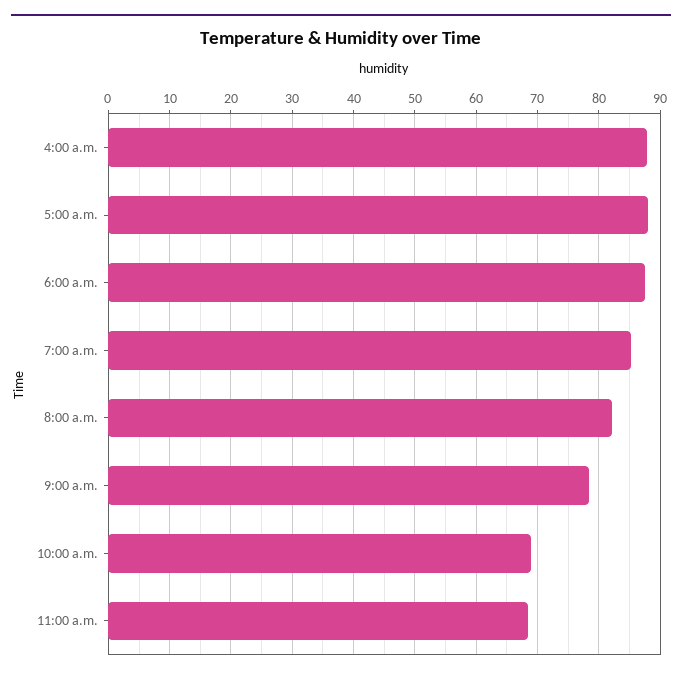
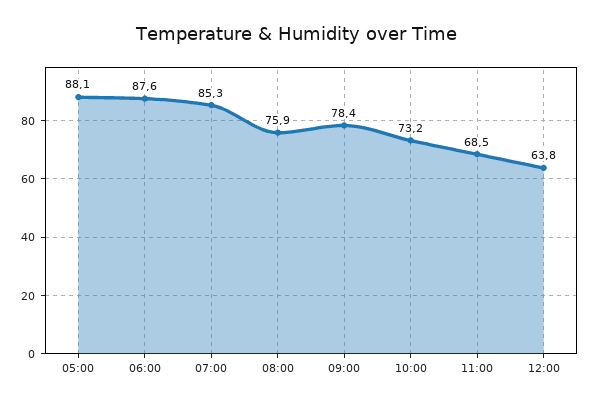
4:00 a.m.: 88 -> none
8:00 a.m.: 82 -> 75.9
10:00 a.m.: 69 -> 73.2
12:00: none -> 63.8

